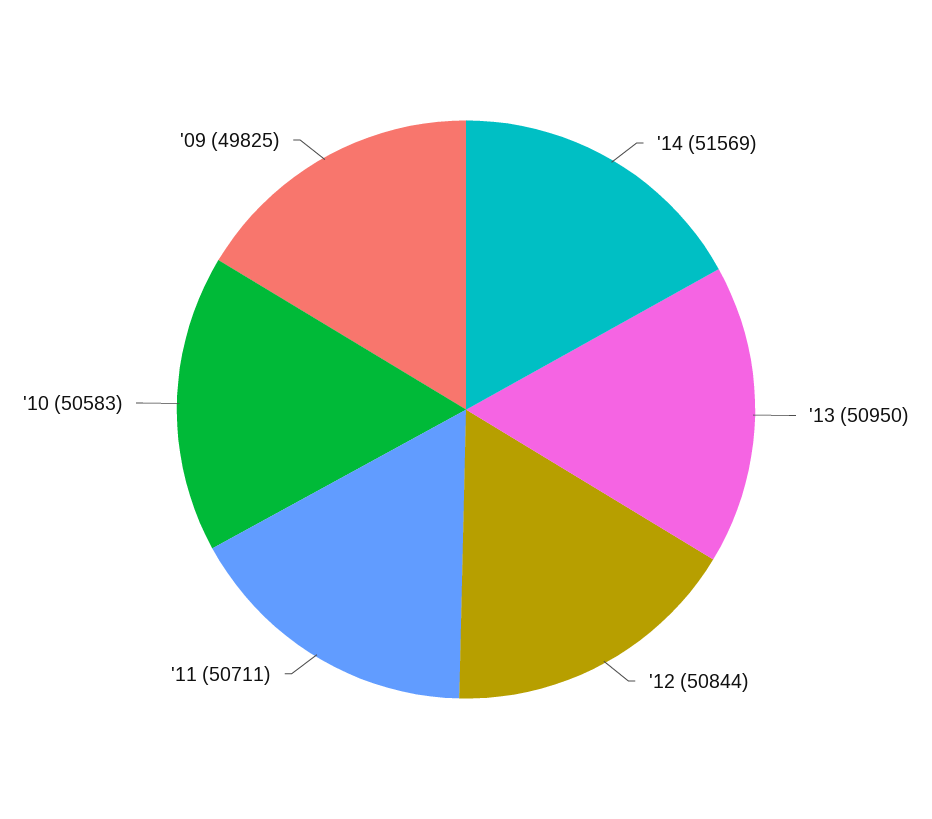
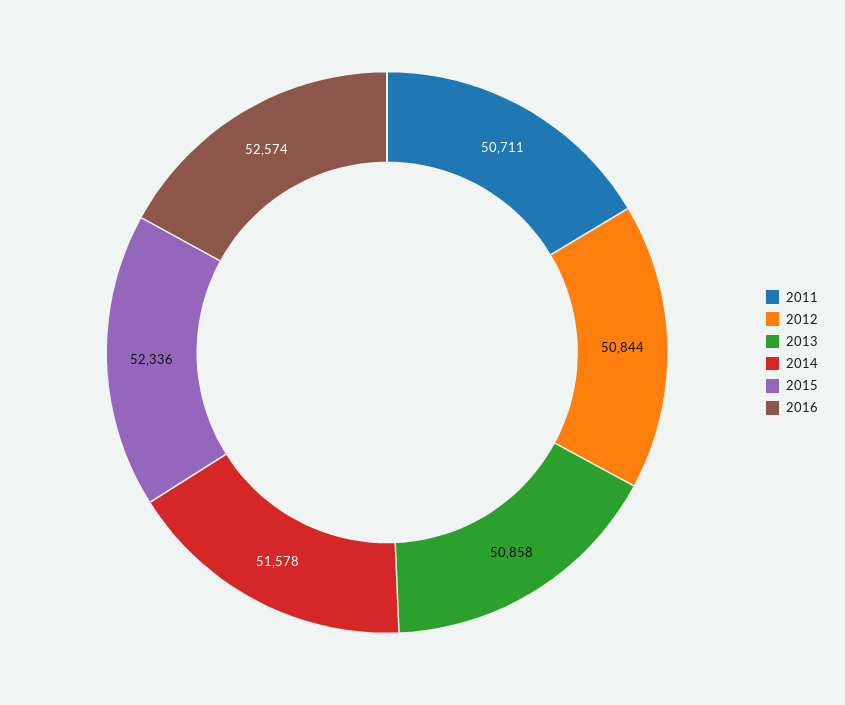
'14: 51569 -> 51578
'13: 50950 -> 50858
'10: 50583 -> none
'09: 49825 -> none
2015: none -> 52336
2016: none -> 52574

